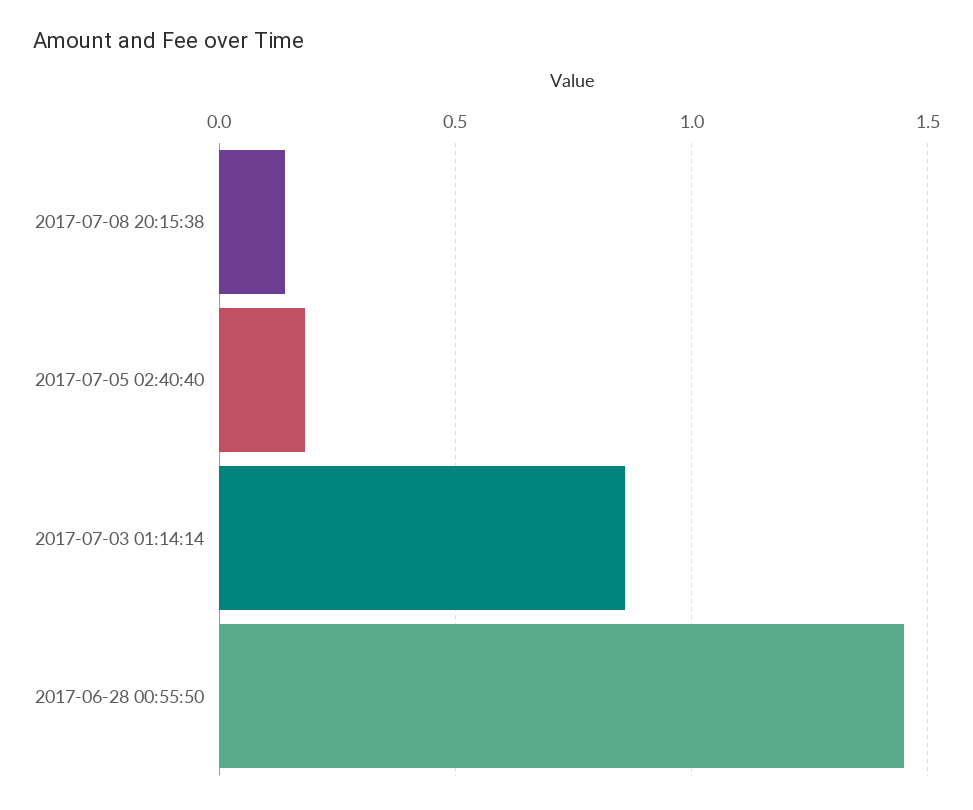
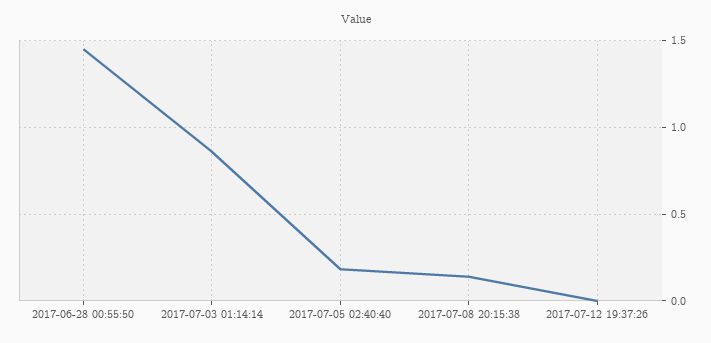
2017-07-12 19:37:26: none -> 0

